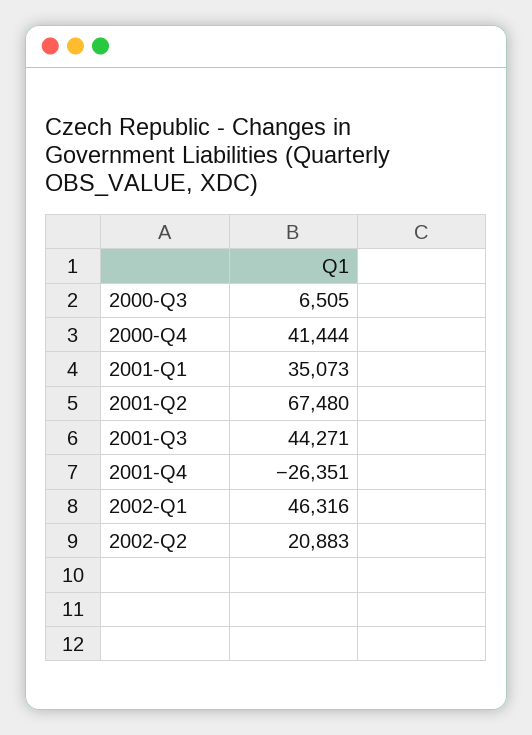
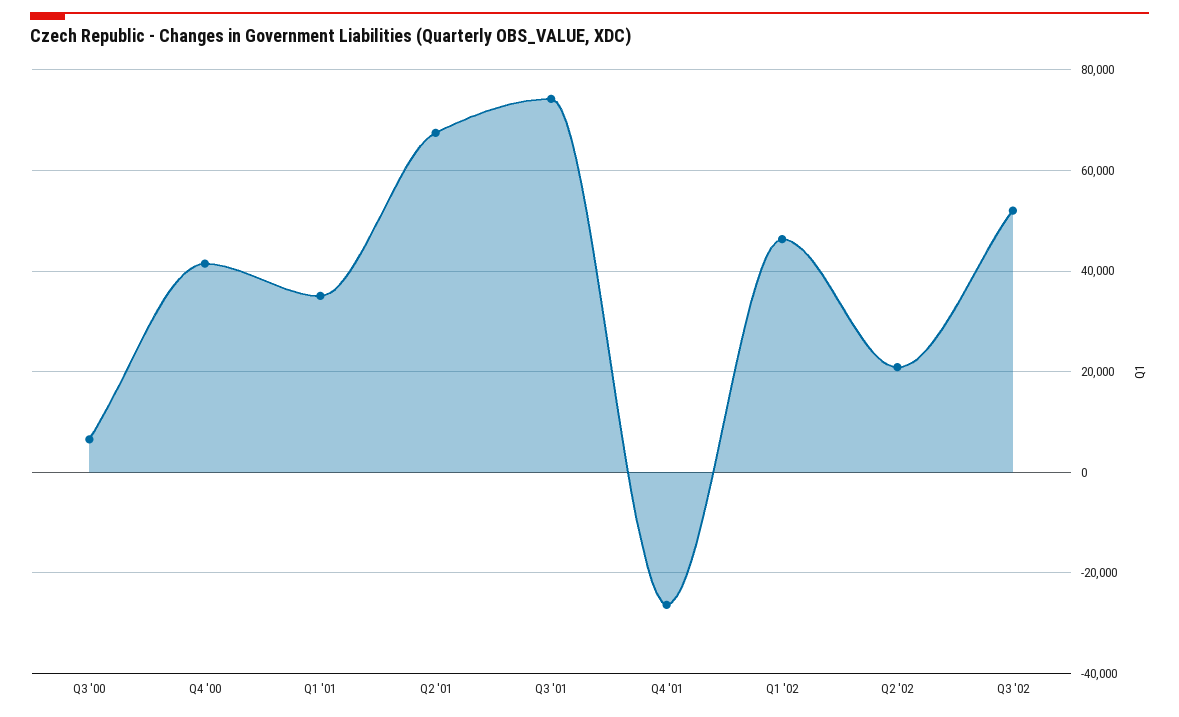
2001-Q3: 44271 -> 74000
Q3 '02: none -> 52000

